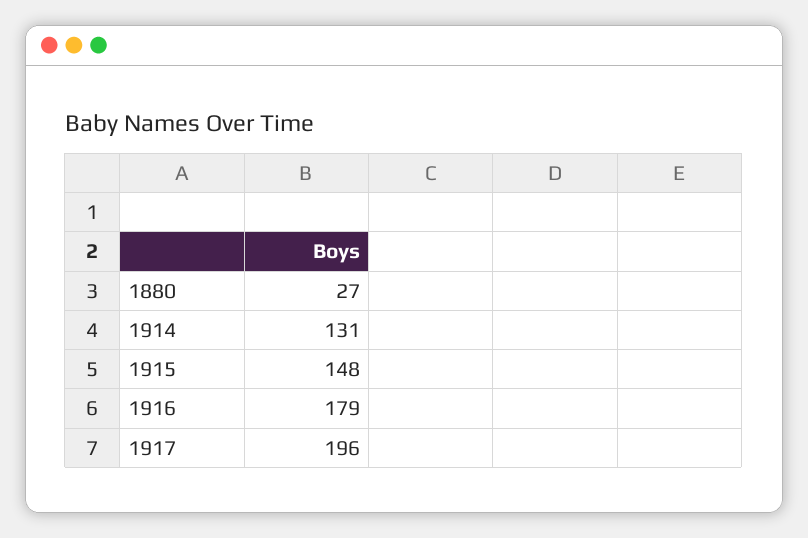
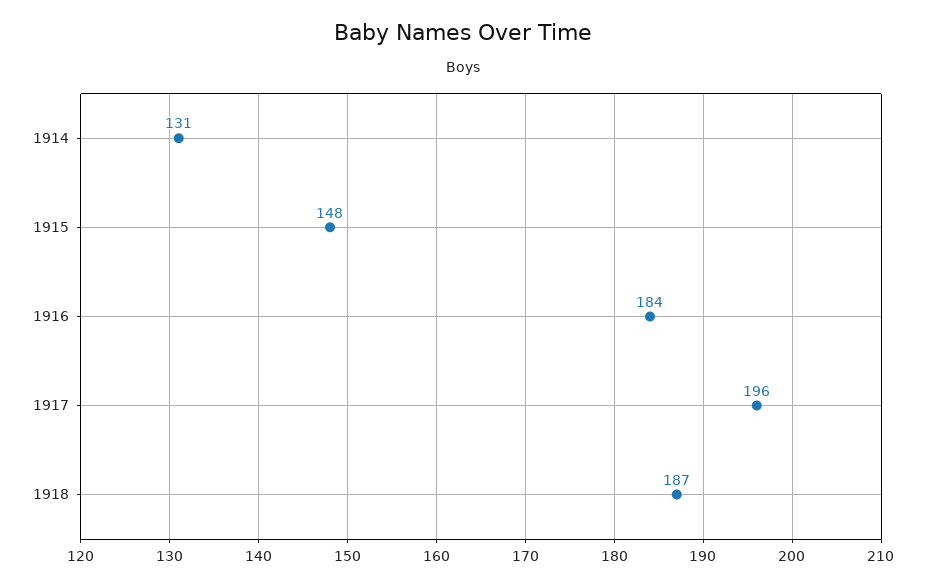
1880: 27 -> none
1916: 179 -> 184
1918: none -> 187

